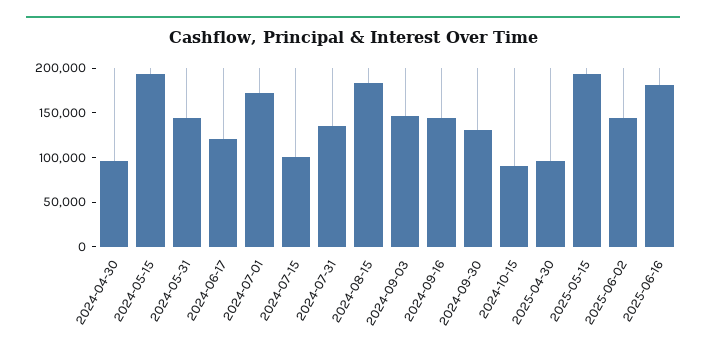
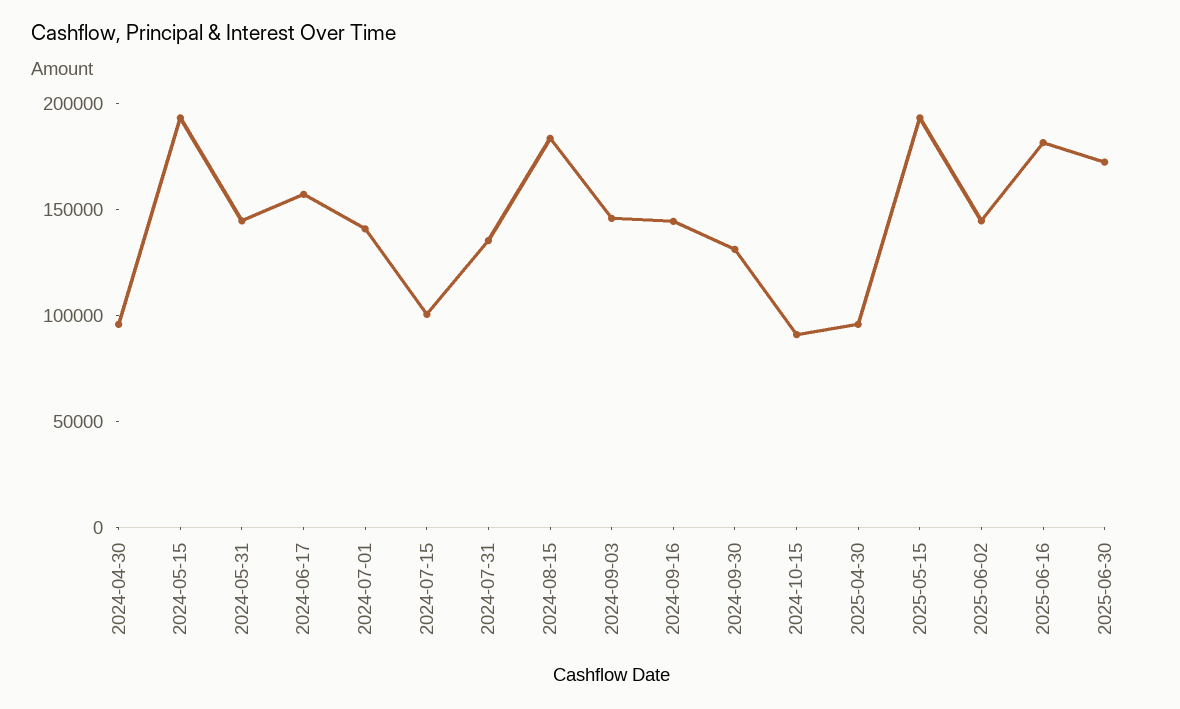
2024-06-17: 120000 -> 160000
2024-07-01: 170000 -> 140000
2025-06-30: none -> 170000

